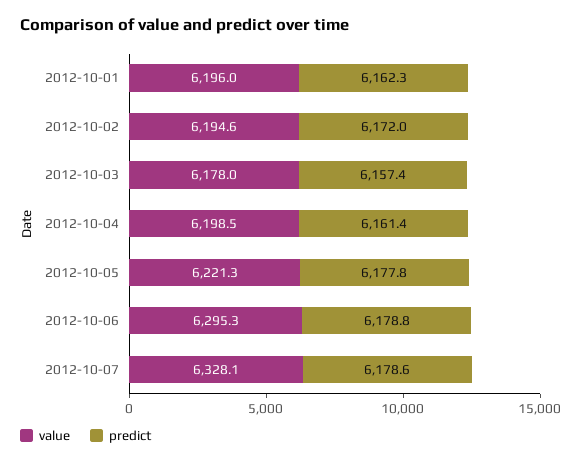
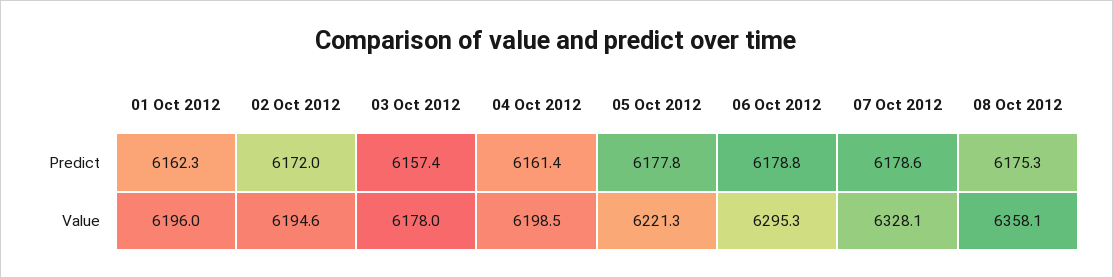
predict, 08 Oct 2012: none -> 6175.3
value, 08 Oct 2012: none -> 6358.1

